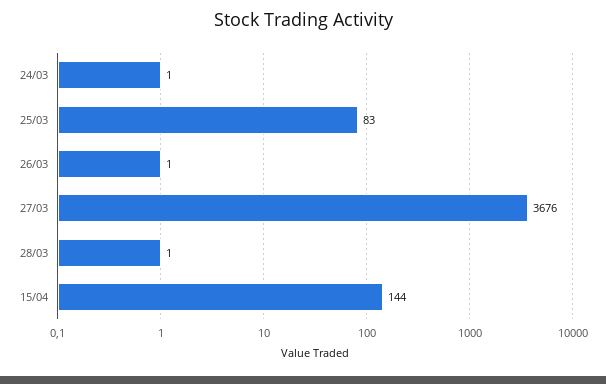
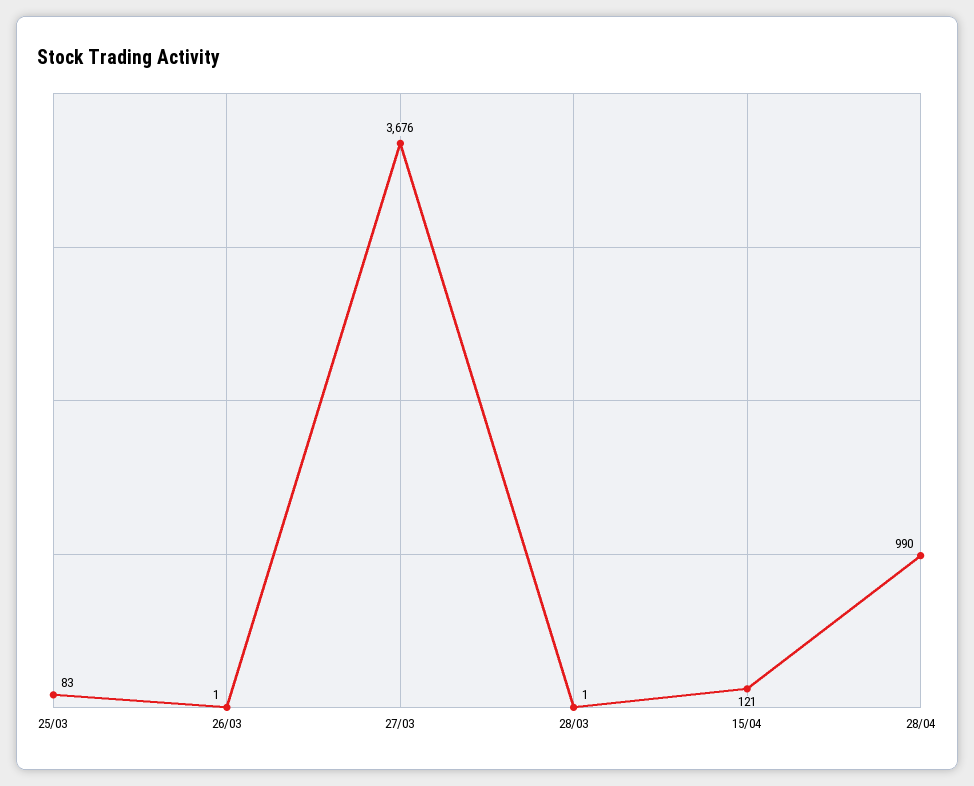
24/03: 1 -> none
15/04: 144 -> 121
28/04: none -> 990

